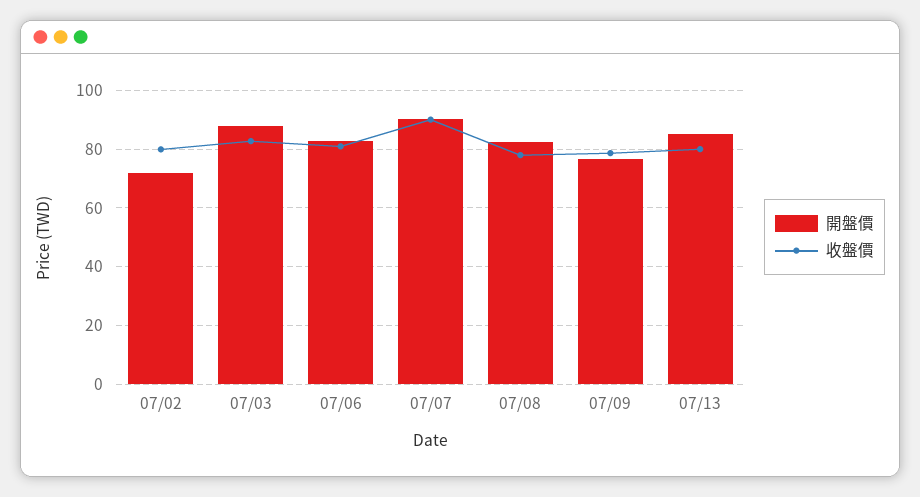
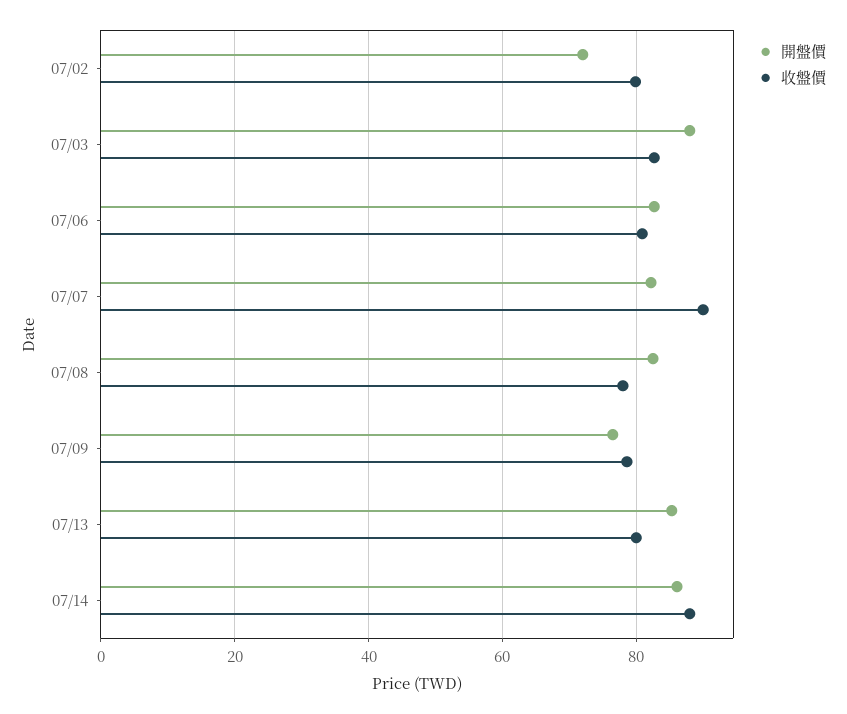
開盤價, 07/07: 90 -> 82
開盤價, 07/14: none -> 86
收盤價, 07/14: none -> 88

